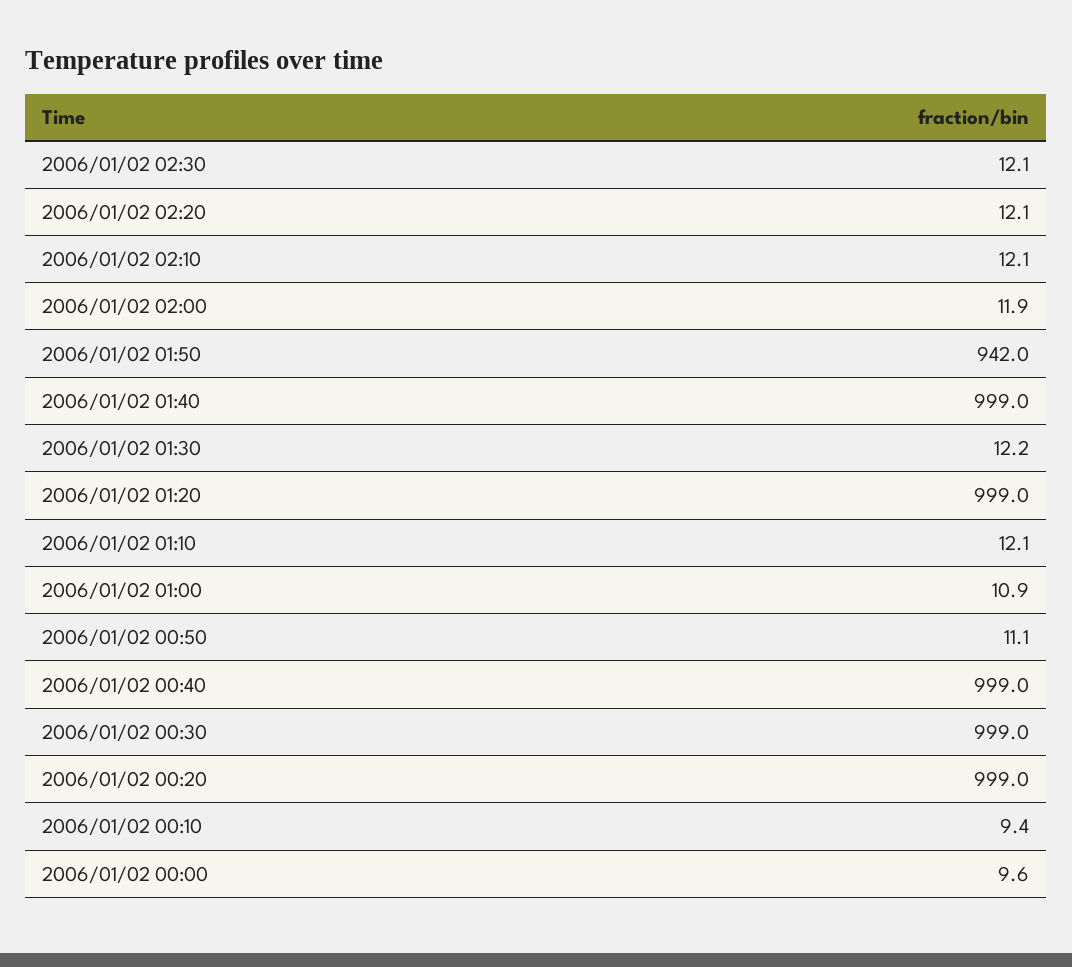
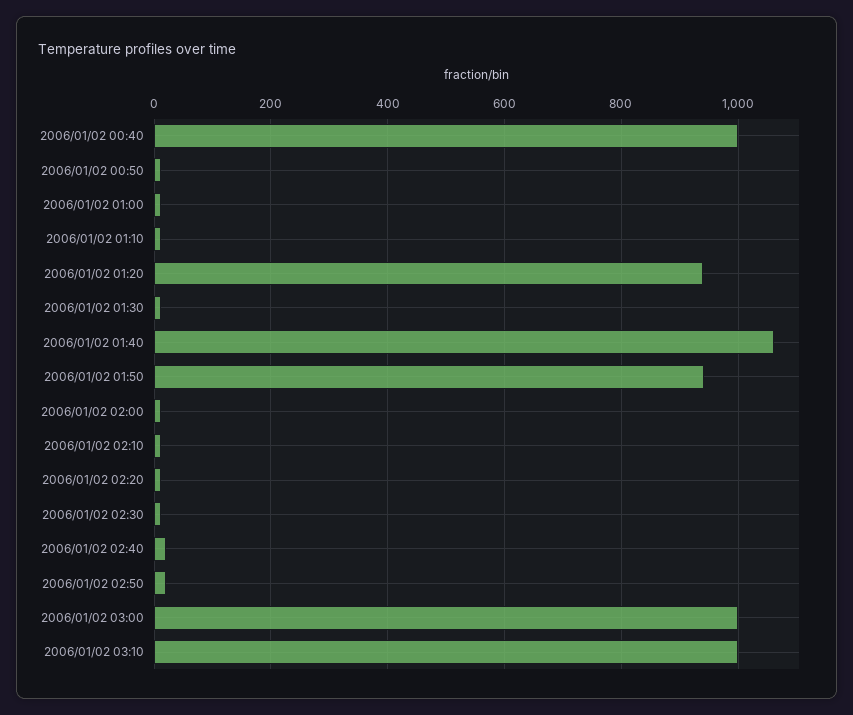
2006/01/02 01:40: 999 -> 1060
2006/01/02 01:20: 999 -> 940
2006/01/02 00:30: 999 -> none
2006/01/02 00:20: 999 -> none
2006/01/02 00:10: 9.4 -> none
2006/01/02 00:00: 9.6 -> none
2006/01/02 02:40: none -> 20
2006/01/02 02:50: none -> 20
2006/01/02 03:00: none -> 1000
2006/01/02 03:10: none -> 1000

